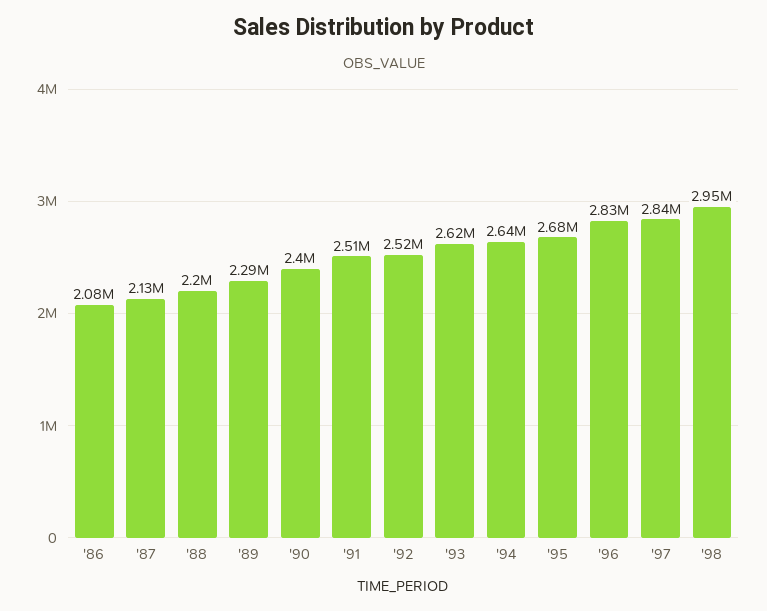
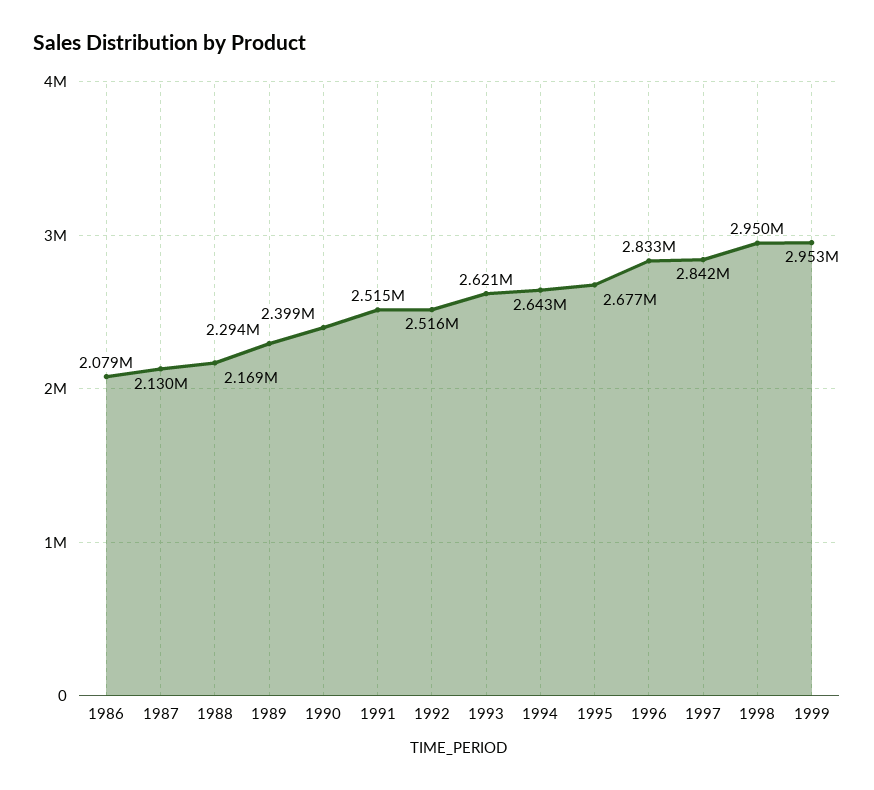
'88: 2200000 -> 2169000
1999: none -> 2953000

